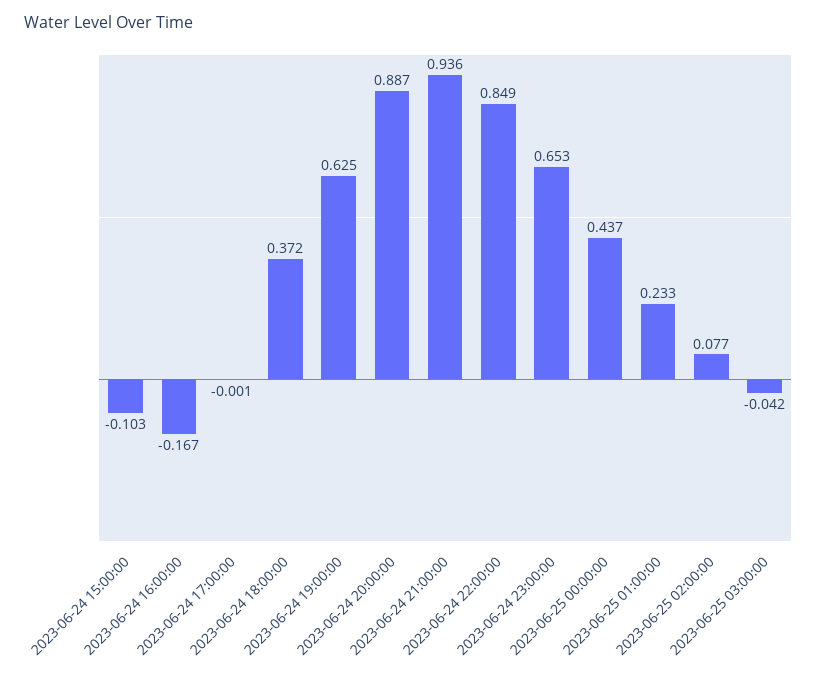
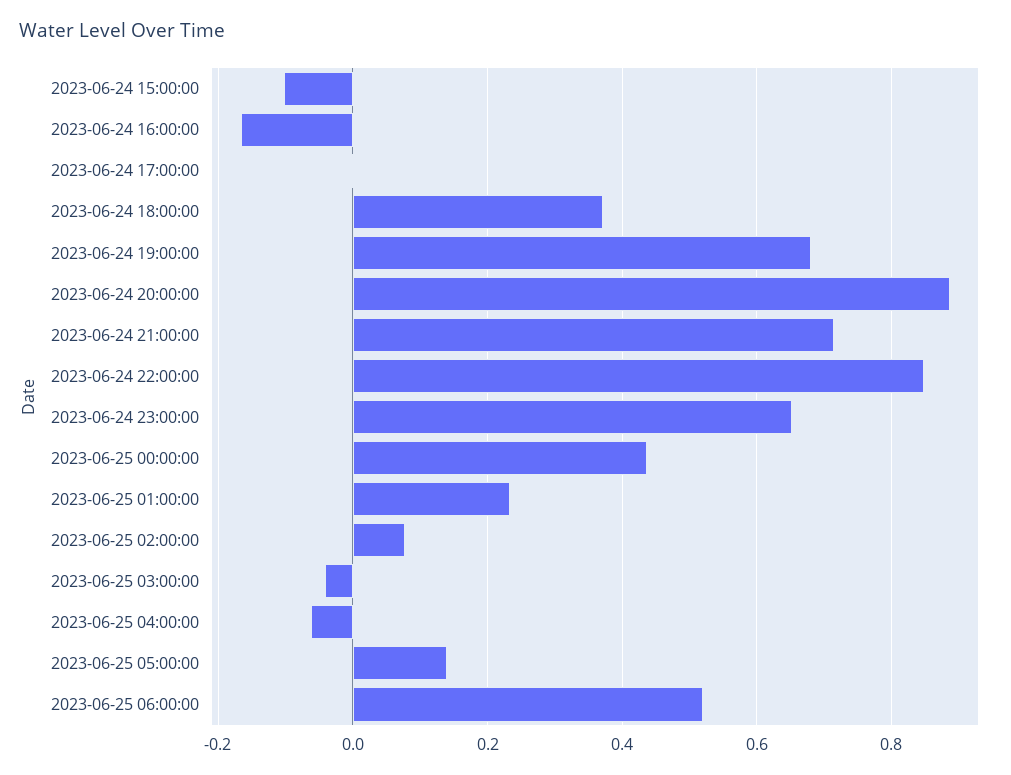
2023-06-24 19:00:00: 0.625 -> 0.68
2023-06-24 21:00:00: 0.936 -> 0.72
2023-06-25 04:00:00: none -> -0.06
2023-06-25 05:00:00: none -> 0.14
2023-06-25 06:00:00: none -> 0.52

